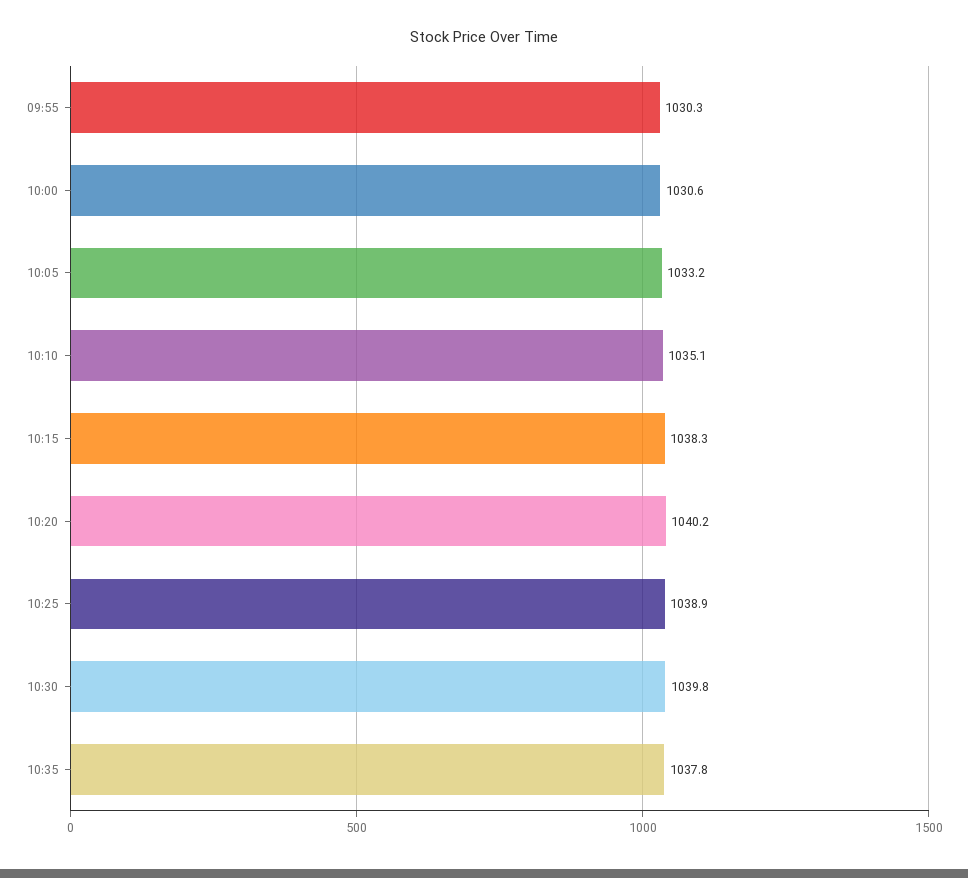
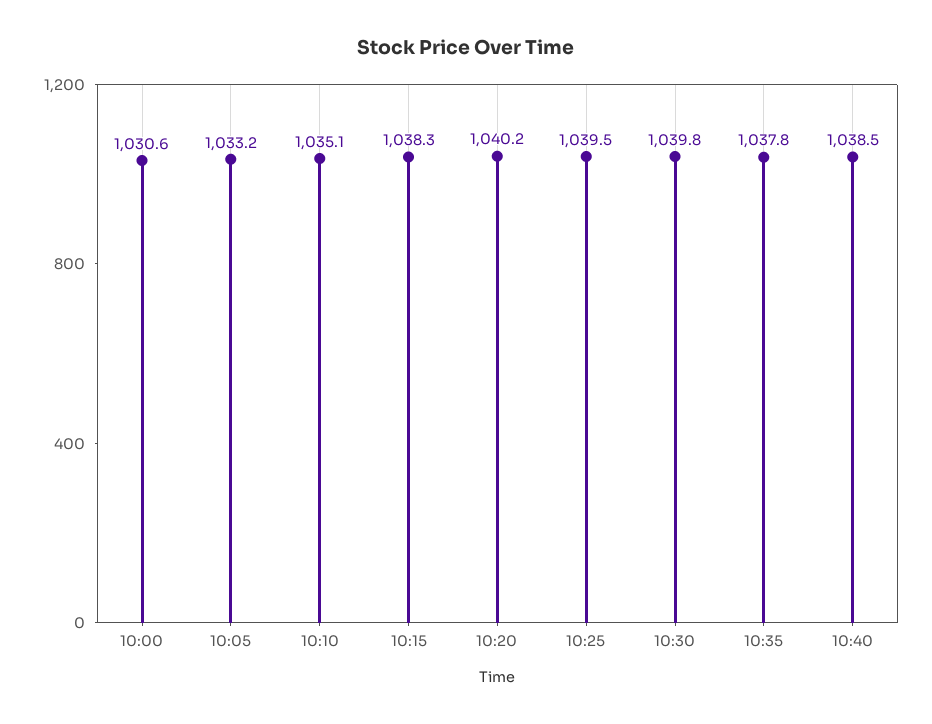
09:55: 1030.3 -> none
10:25: 1038.9 -> 1039.5
10:40: none -> 1038.5

